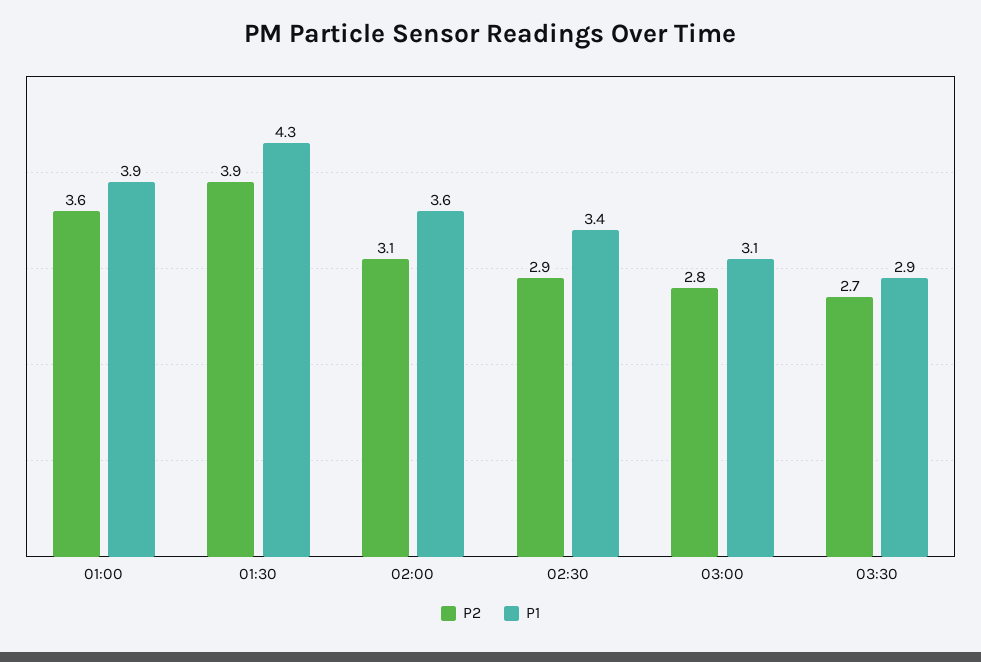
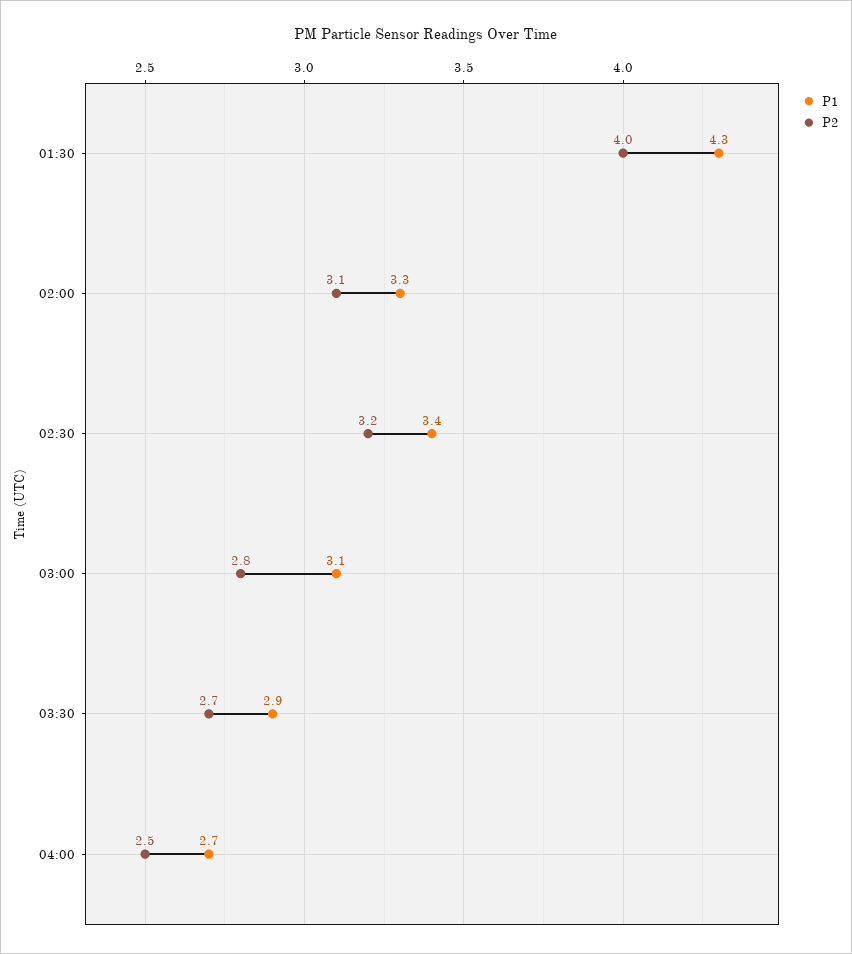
P2, 01:00: 3.6 -> none
P1, 01:00: 3.9 -> none
P2, 01:30: 3.9 -> 4
P1, 02:00: 3.6 -> 3.3
P2, 02:30: 2.9 -> 3.2
P1, 04:00: none -> 2.7
P2, 04:00: none -> 2.5

